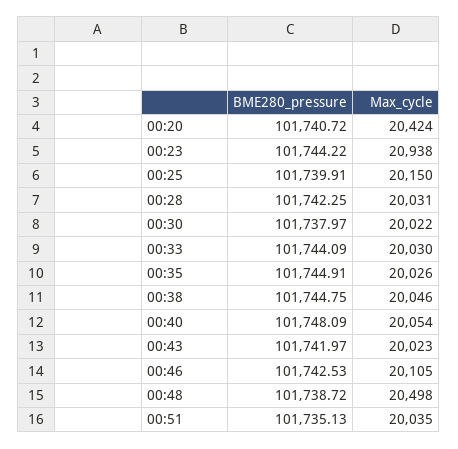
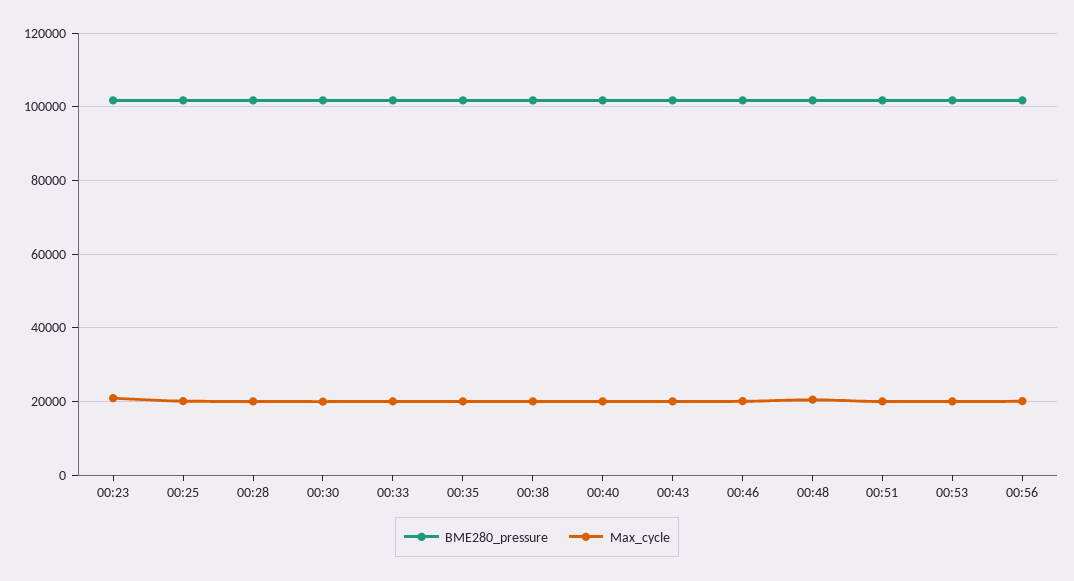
BME280_pressure, 00:20: 101740.72 -> none
Max_cycle, 00:20: 20424 -> none
BME280_pressure, 00:53: none -> 102000
Max_cycle, 00:53: none -> 20000
BME280_pressure, 00:56: none -> 102000
Max_cycle, 00:56: none -> 20000

